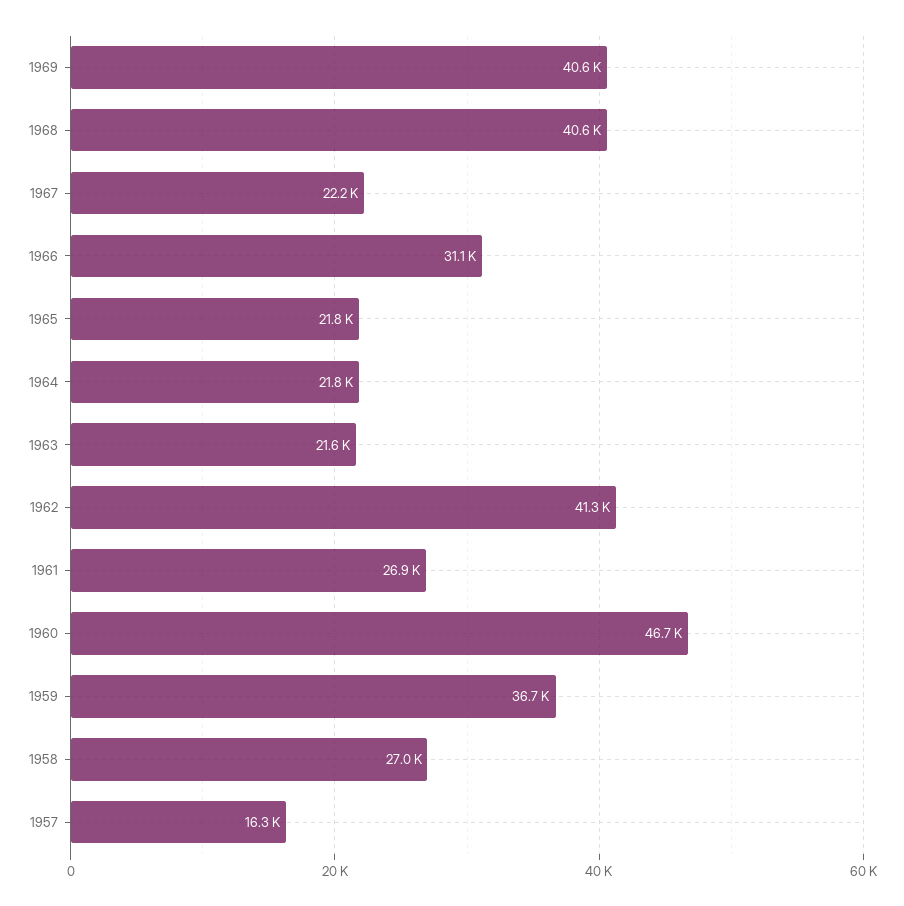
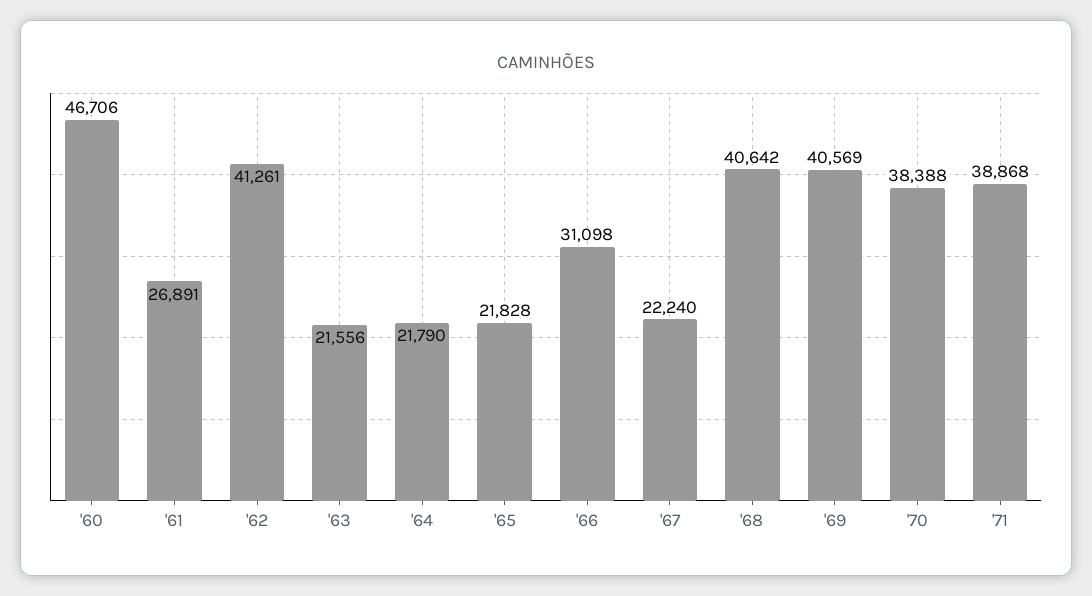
1959: 36700 -> none
1958: 27000 -> none
1957: 16300 -> none
'70: none -> 38388
'71: none -> 38868

